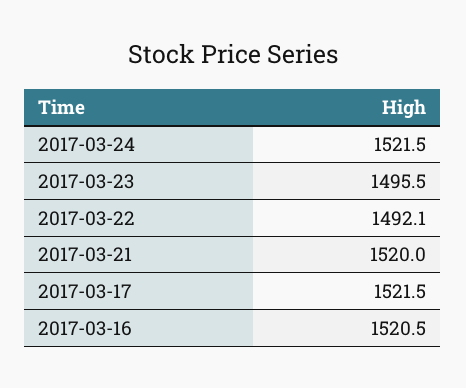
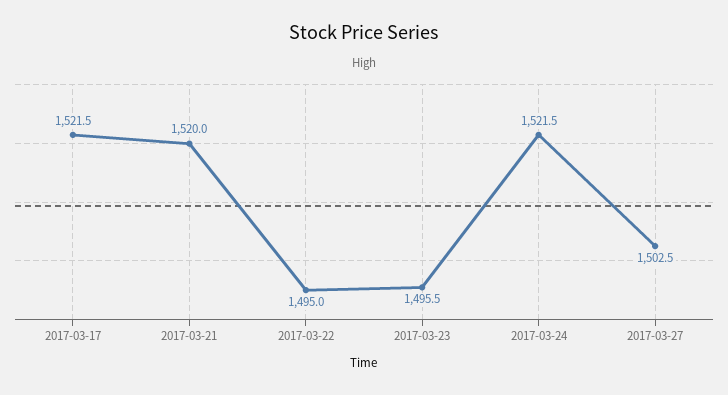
2017-03-22: 1492.1 -> 1495
2017-03-16: 1520.5 -> none
2017-03-27: none -> 1502.5

